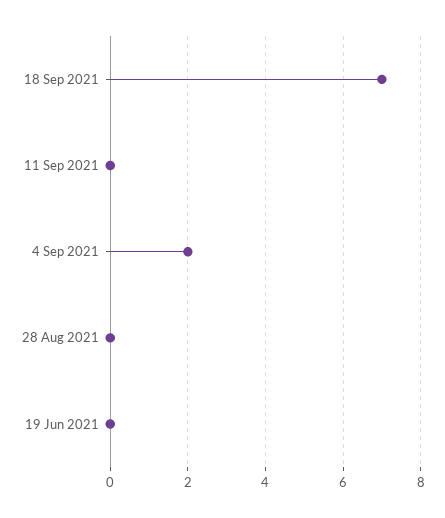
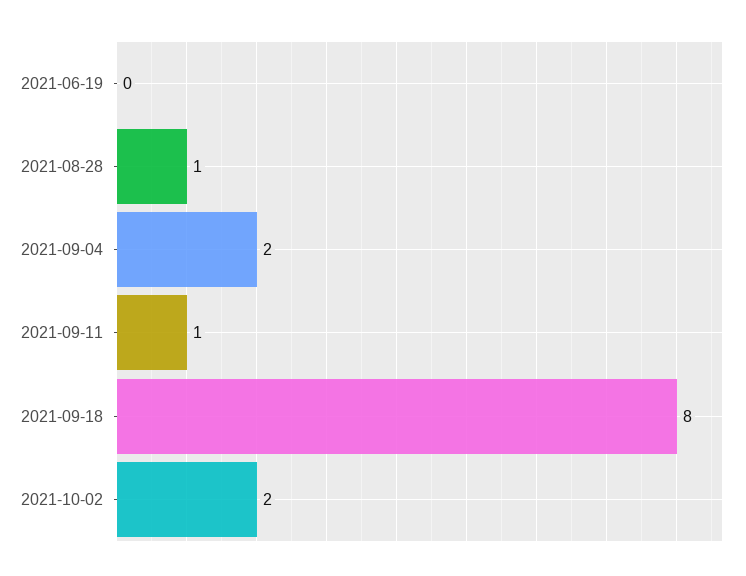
18 Sep 2021: 7 -> 8
11 Sep 2021: 0 -> 1
28 Aug 2021: 0 -> 1
2021-10-02: none -> 2

